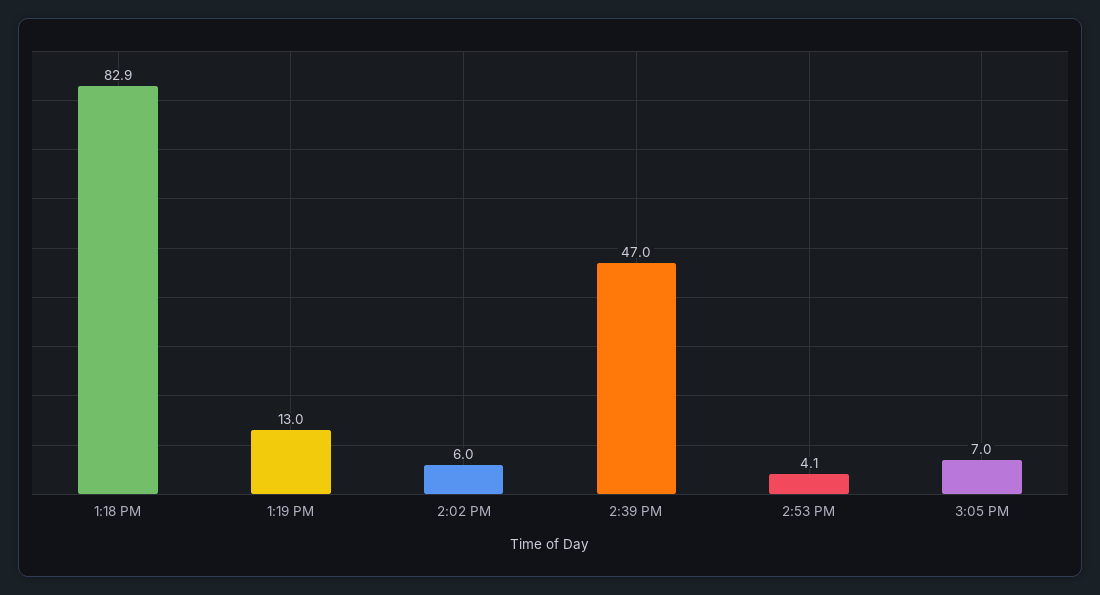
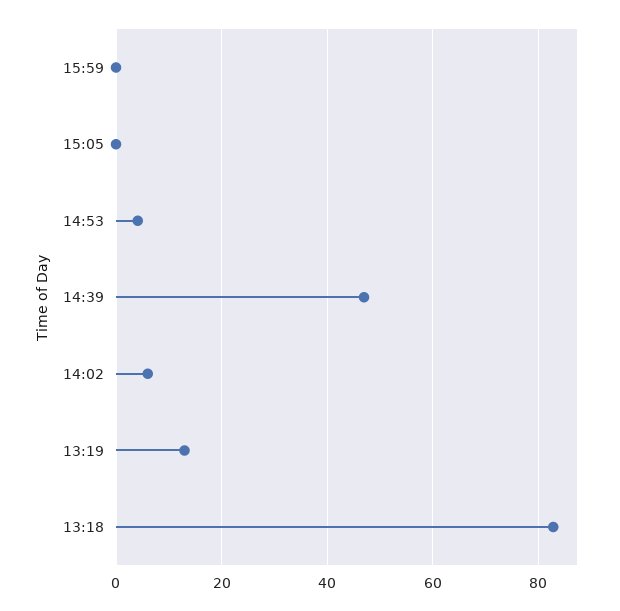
3:05 PM: 7 -> 0
15:59: none -> 0

